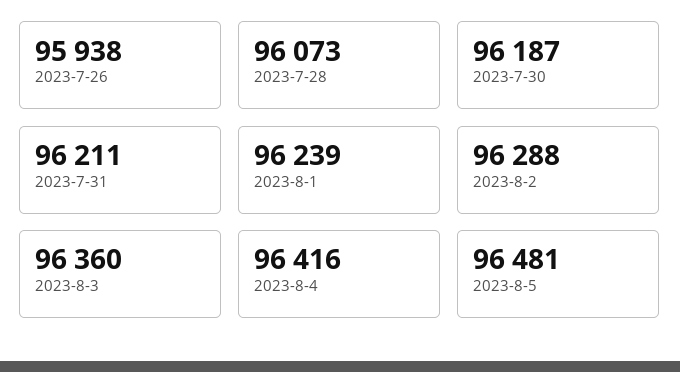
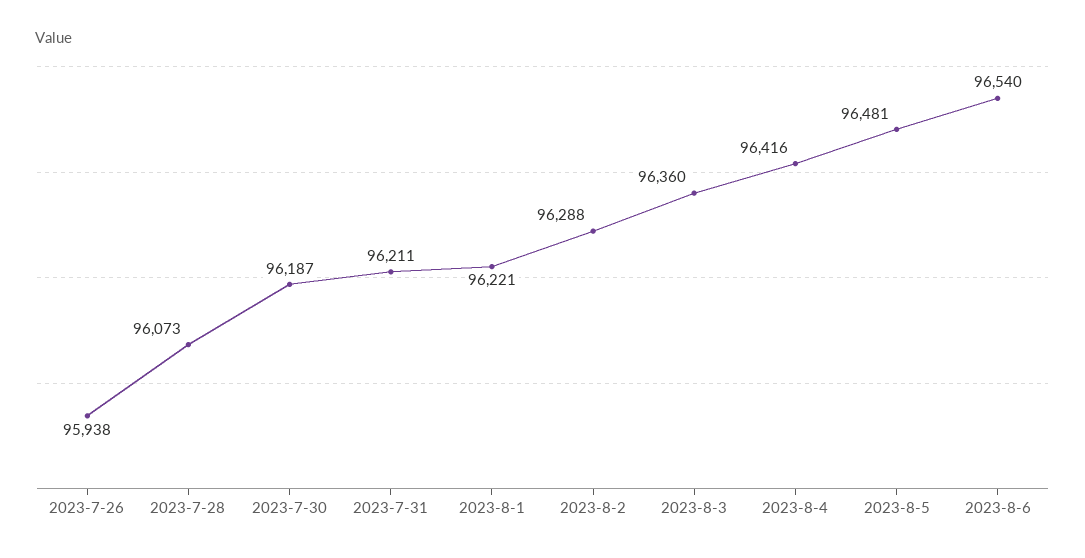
2023-8-1: 96239 -> 96221
2023-8-6: none -> 96540

